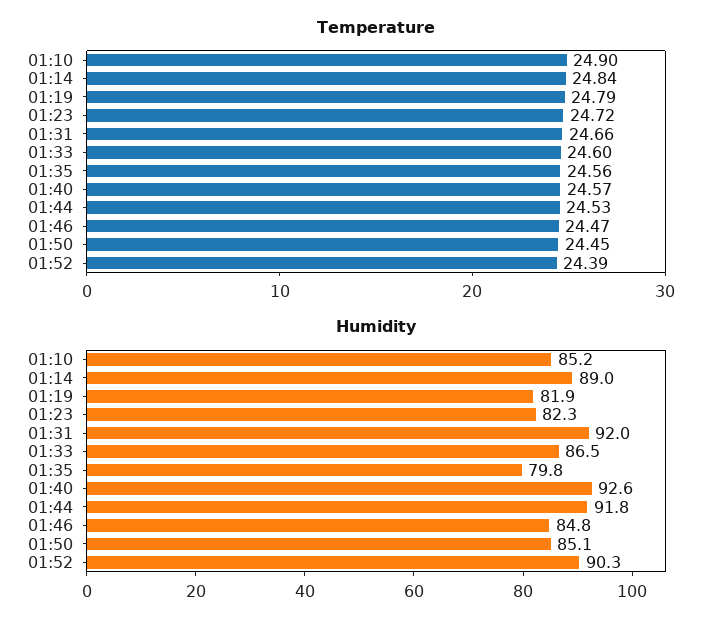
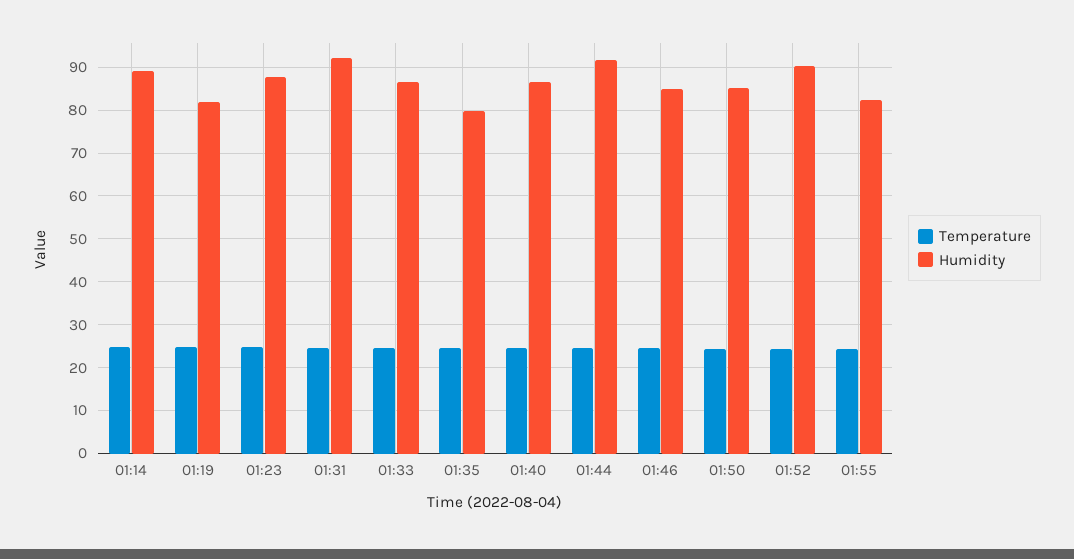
Temperature, 01:10: 24.9 -> none
Humidity, 01:10: 85.2 -> none
Humidity, 01:23: 82.3 -> 88
Humidity, 01:40: 92.6 -> 86
Temperature, 01:55: none -> 24
Humidity, 01:55: none -> 82

